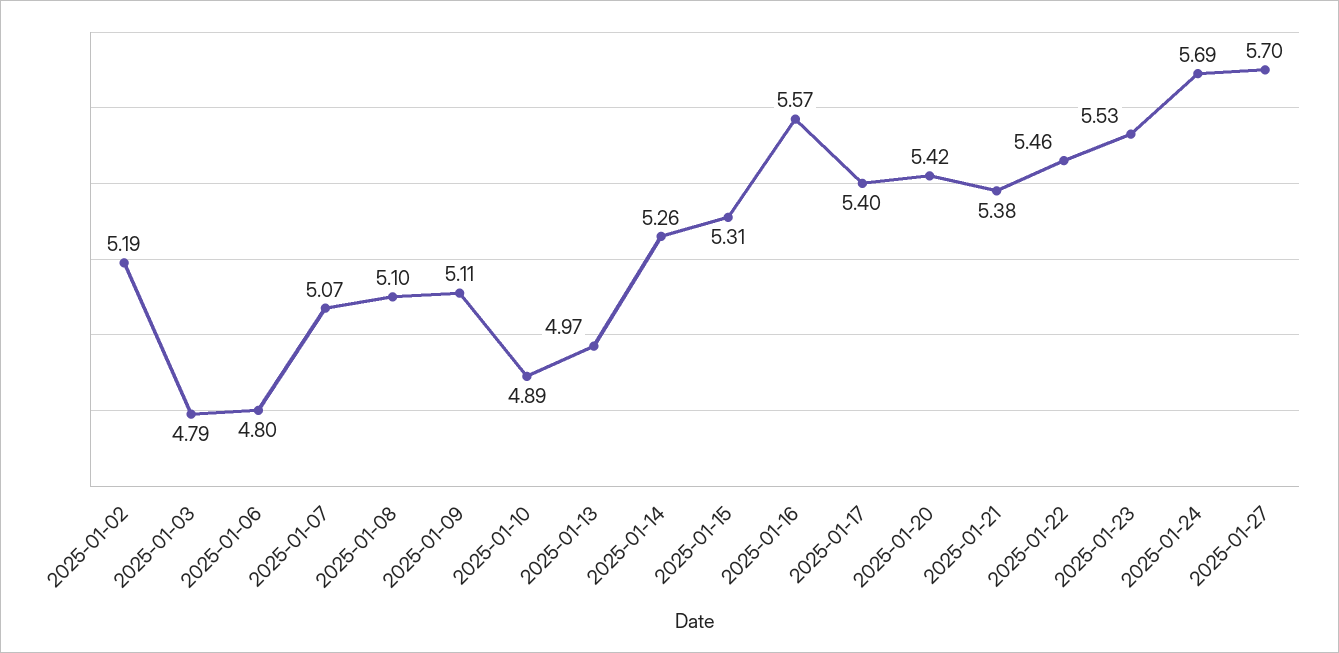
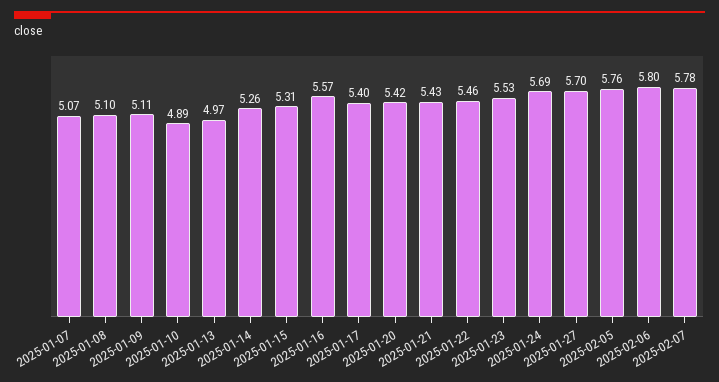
2025-01-02: 5.19 -> none
2025-01-03: 4.79 -> none
2025-01-06: 4.8 -> none
2025-01-21: 5.38 -> 5.43
2025-02-05: none -> 5.76
2025-02-06: none -> 5.8
2025-02-07: none -> 5.78

